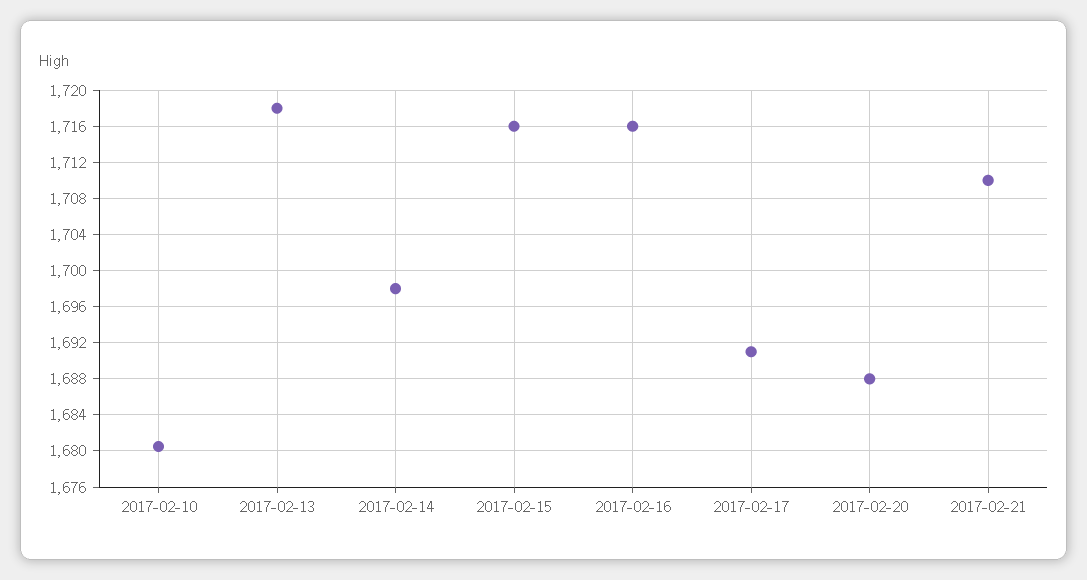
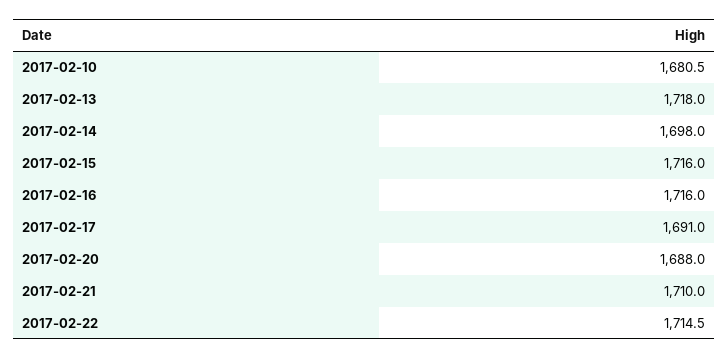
2017-02-22: none -> 1714.5

